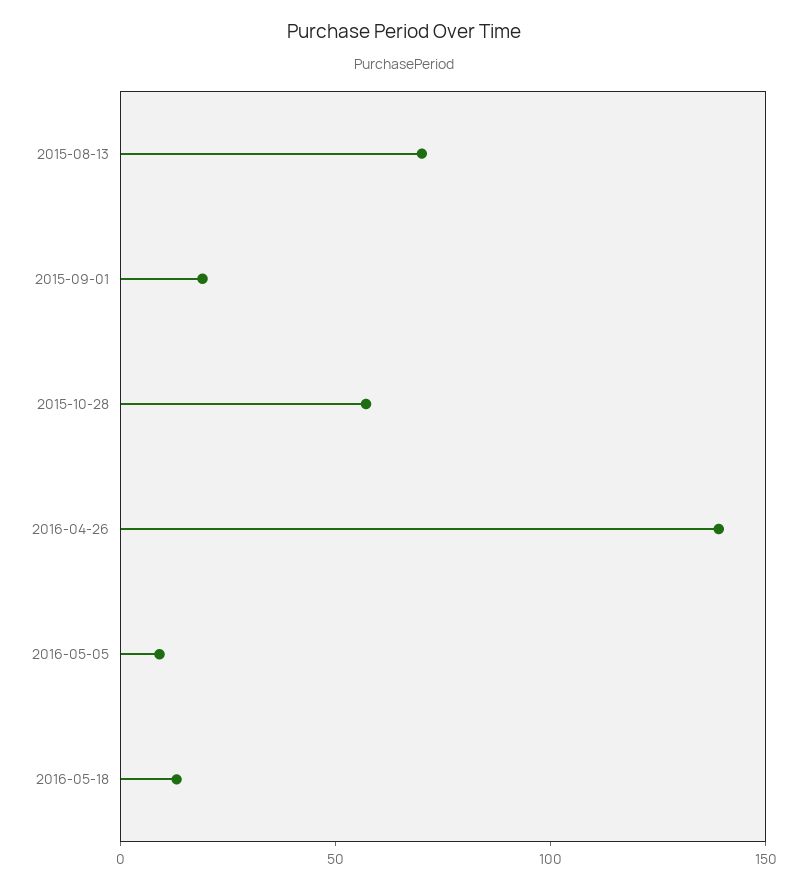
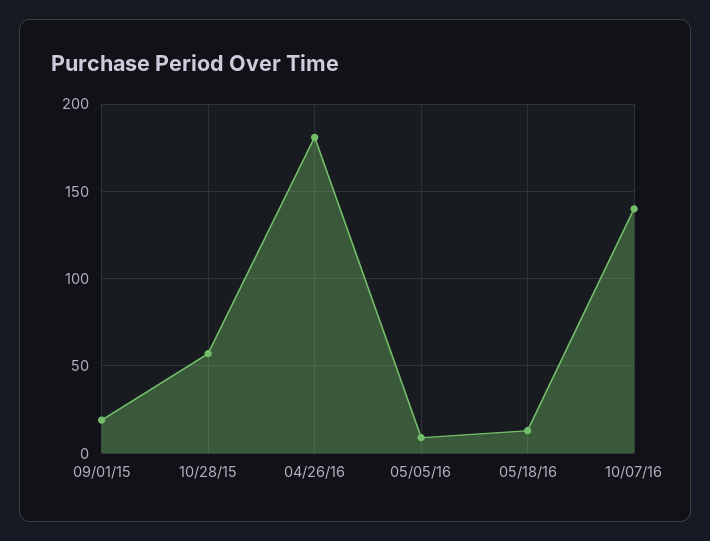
2015-08-13: 70 -> none
2016-04-26: 140 -> 180
10/07/16: none -> 140

